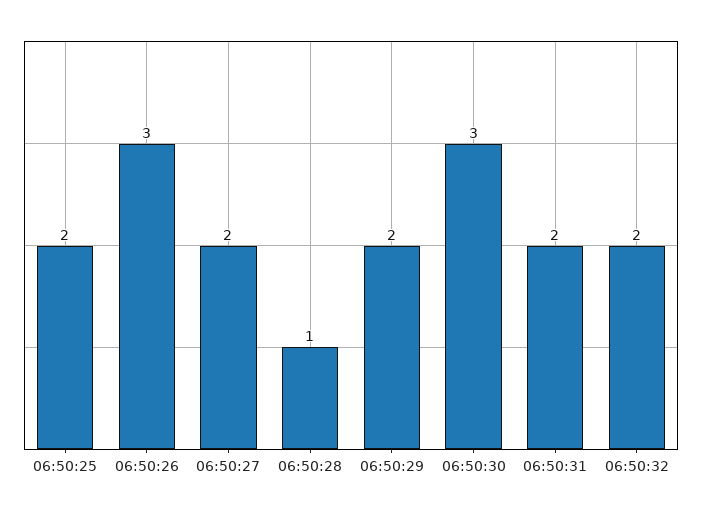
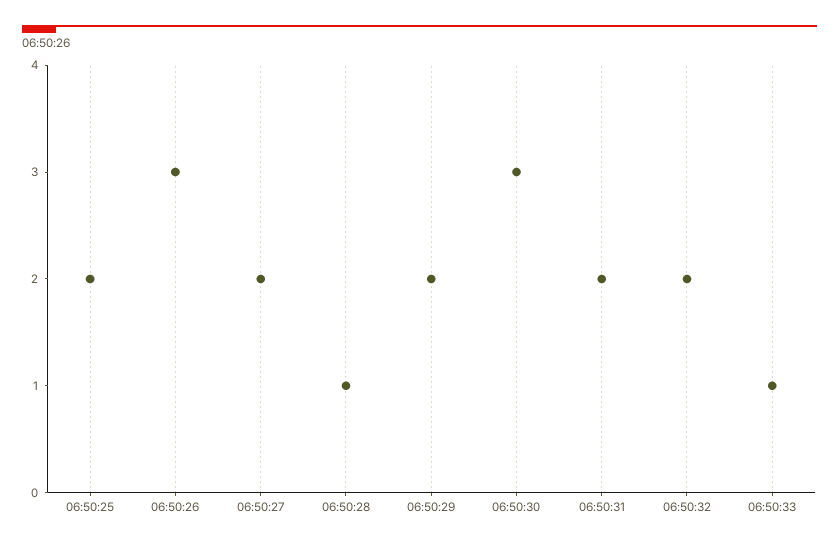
06:50:33: none -> 1

